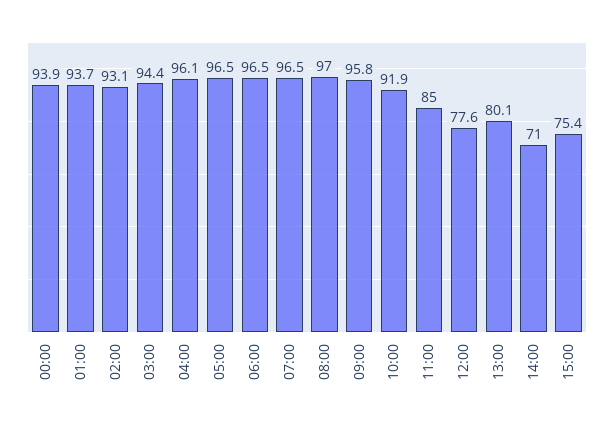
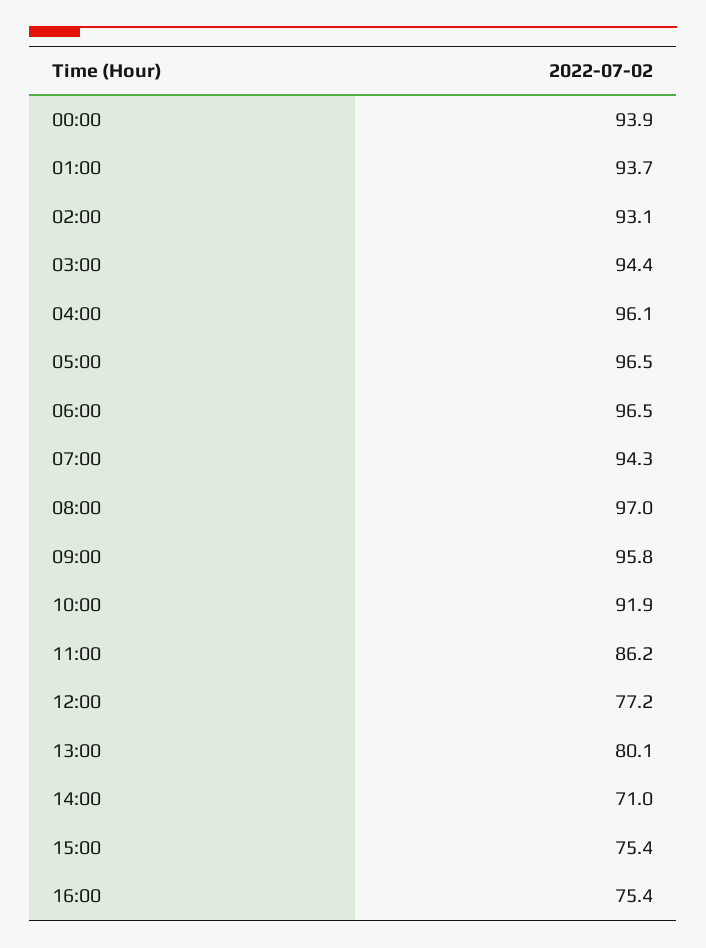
07:00: 96.5 -> 94.3
11:00: 85 -> 86.2
12:00: 77.6 -> 77.2
16:00: none -> 75.4

